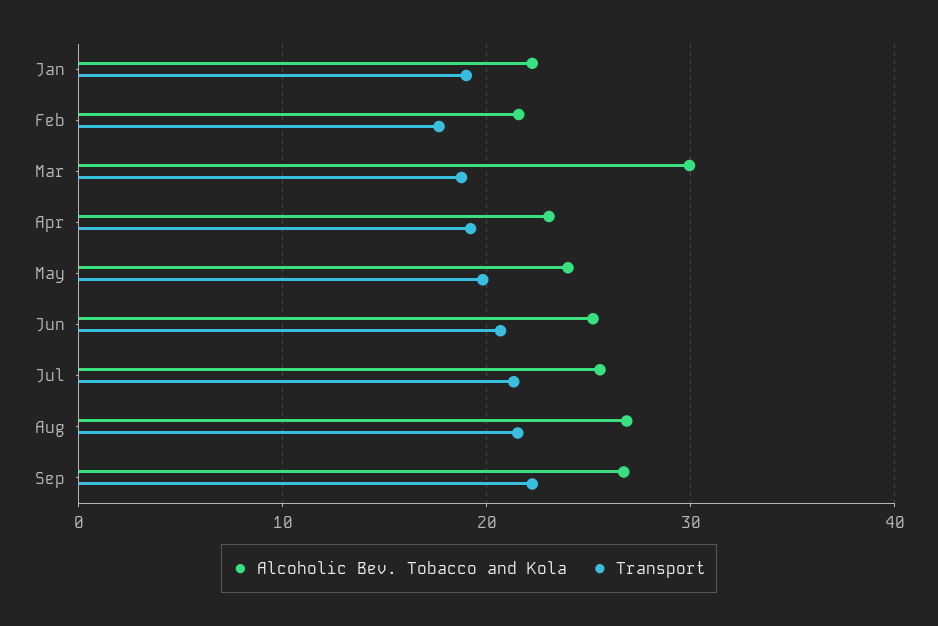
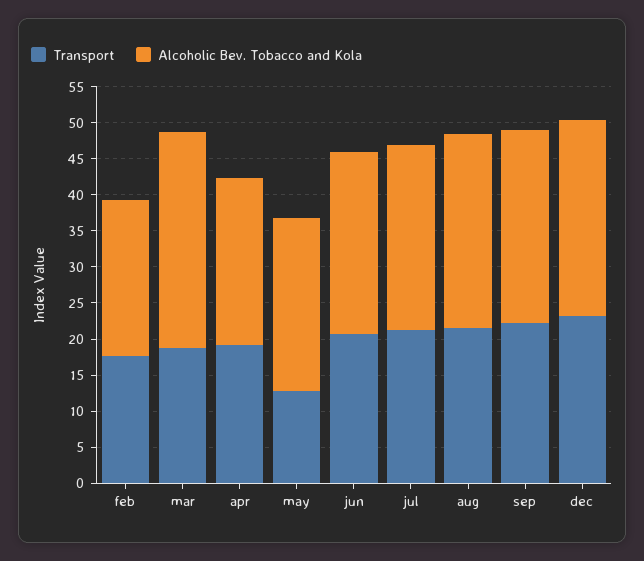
Alcoholic Bev. Tobacco and Kola, Jan: 22 -> none
Transport, Jan: 19 -> none
Transport, May: 20 -> 12.5
Transport, dec: none -> 22.5
Alcoholic Bev. Tobacco and Kola, dec: none -> 27.5

